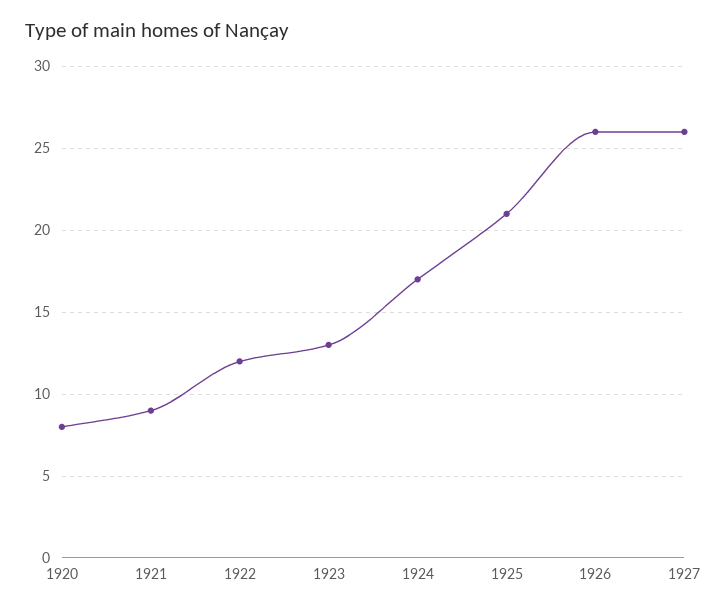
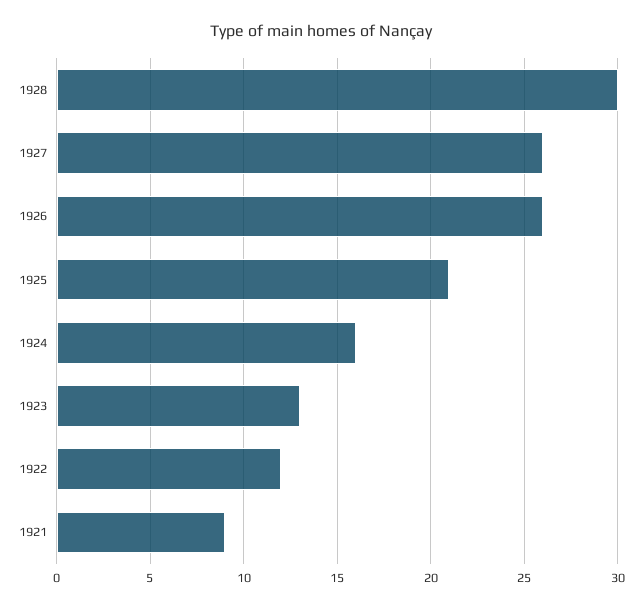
1920: 8 -> none
1924: 17 -> 16
1928: none -> 30

